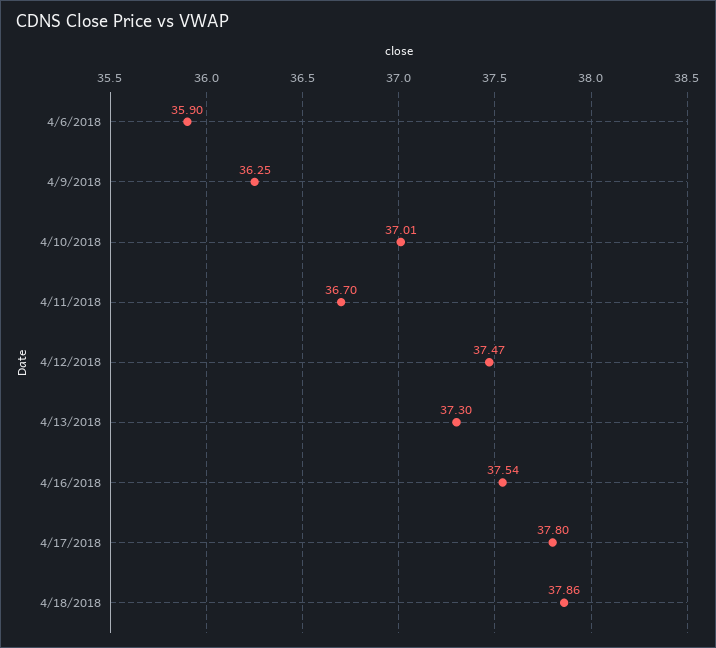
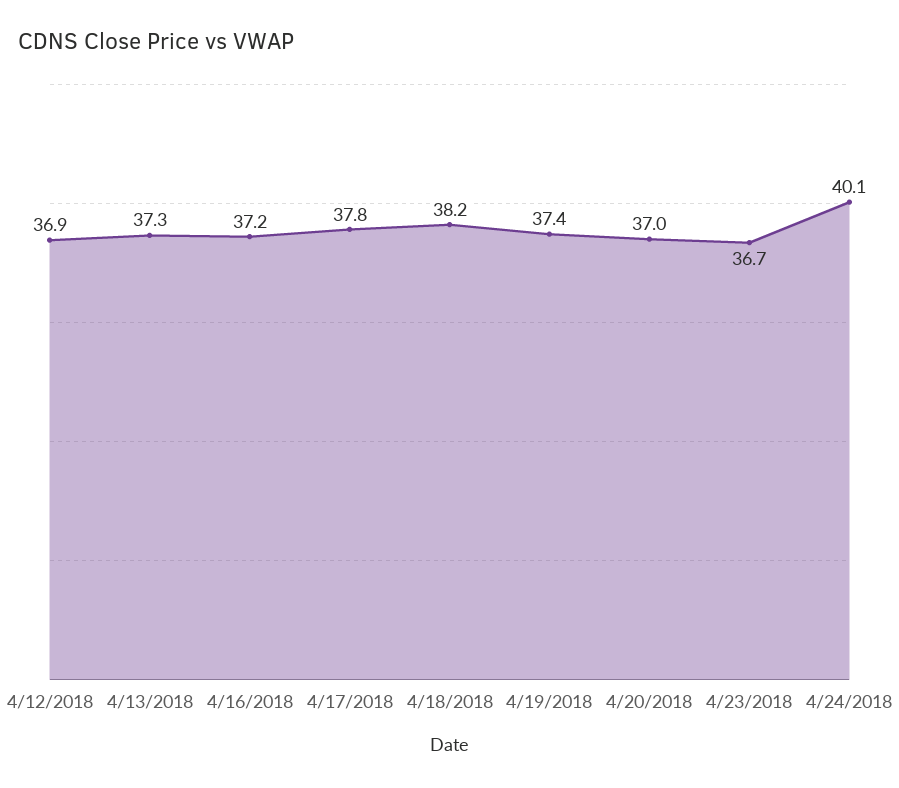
4/6/2018: 35.9 -> none
4/9/2018: 36.25 -> none
4/10/2018: 37.01 -> none
4/11/2018: 36.7 -> none
4/12/2018: 37.47 -> 36.9
4/16/2018: 37.54 -> 37.2
4/18/2018: 37.86 -> 38.2
4/19/2018: none -> 37.4
4/20/2018: none -> 37
4/23/2018: none -> 36.7
4/24/2018: none -> 40.1

